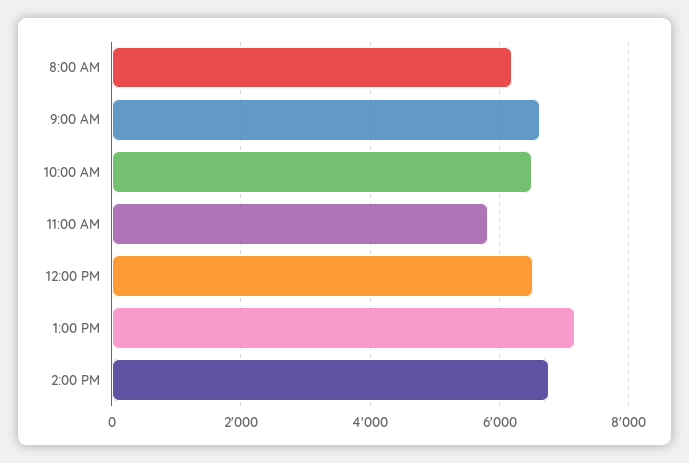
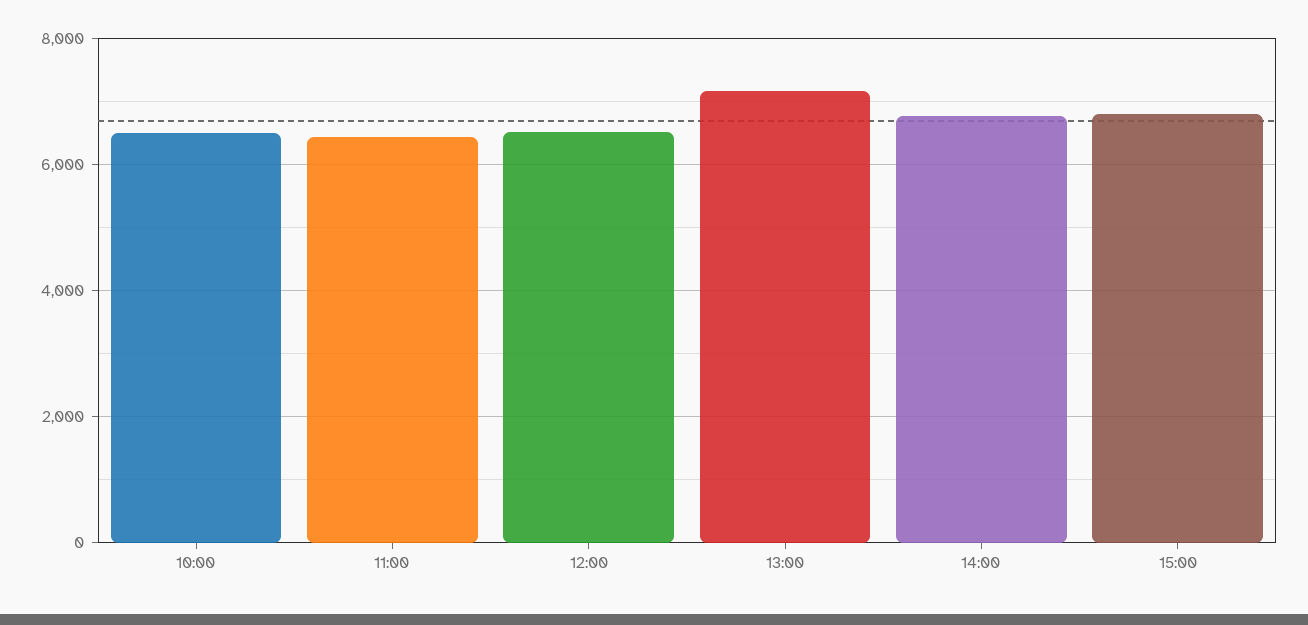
8:00 AM: 6200 -> none
9:00 AM: 6600 -> none
11:00 AM: 5800 -> 6400
15:00: none -> 6800

